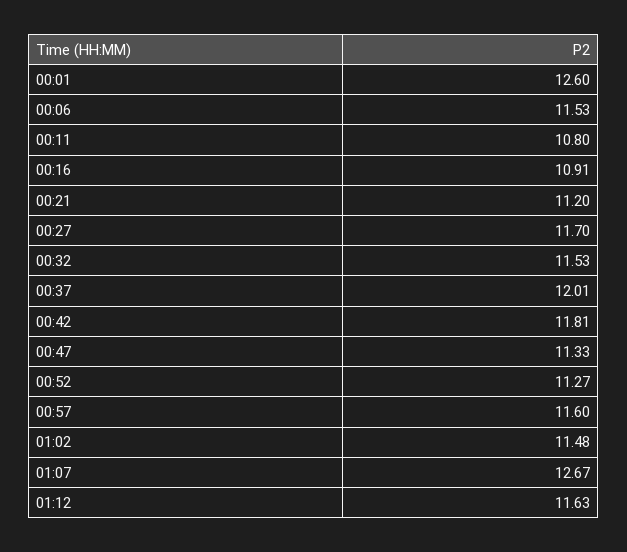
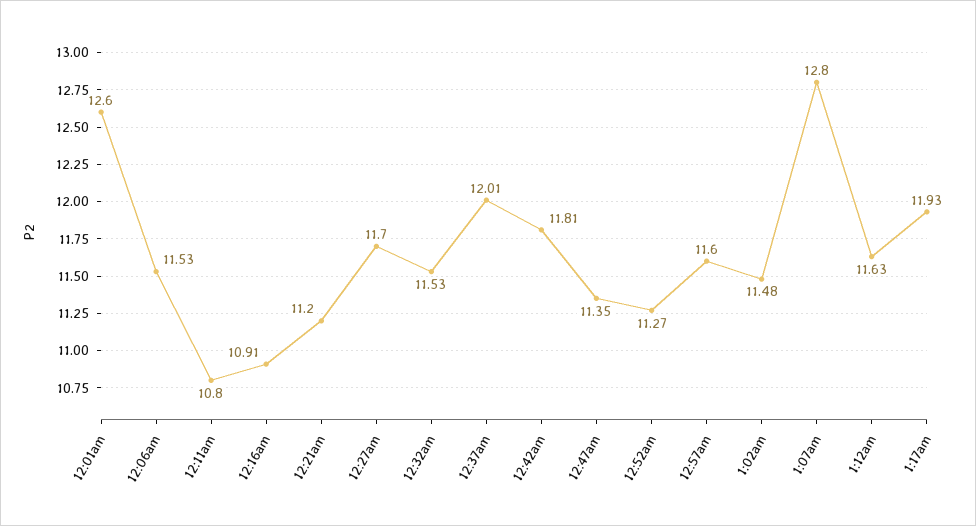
00:47: 11.33 -> 11.35
01:07: 12.67 -> 12.8
1:17am: none -> 11.93

